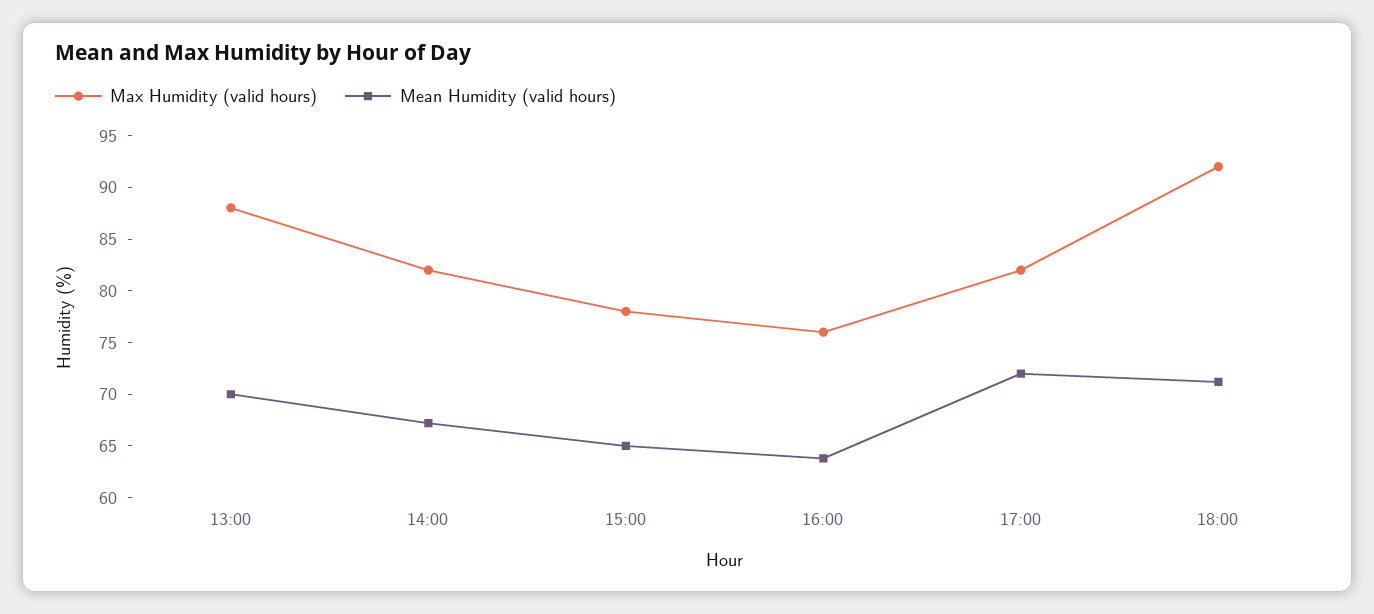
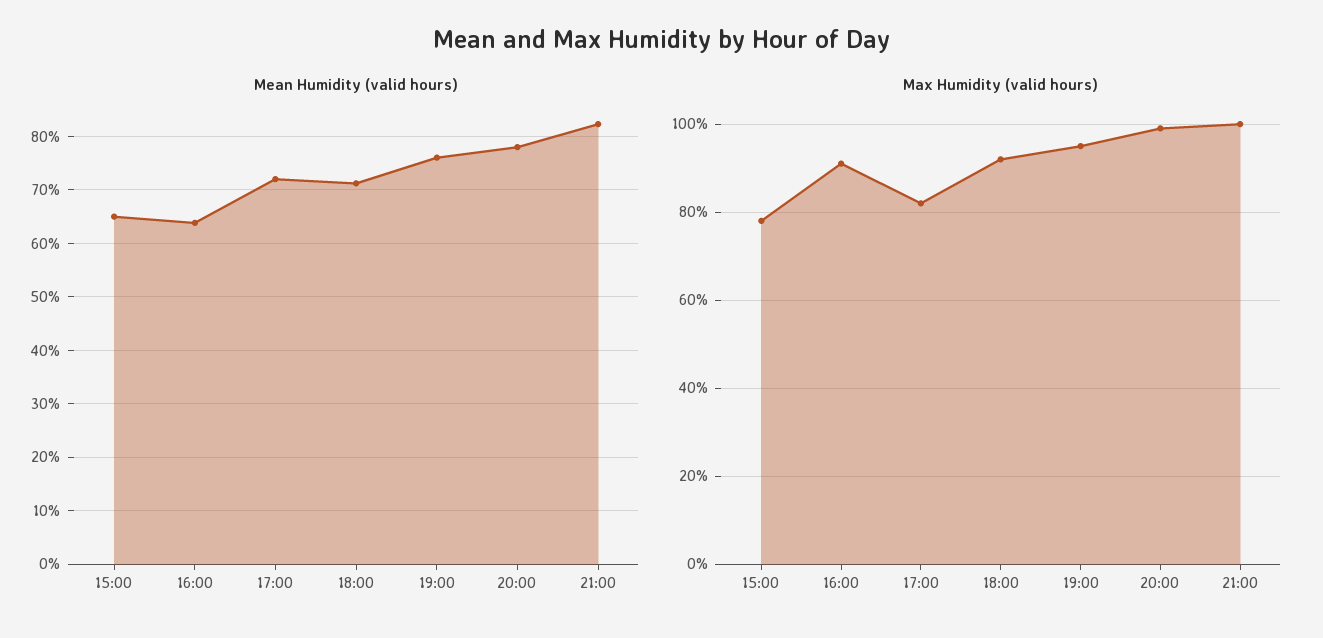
Max Humidity (valid hours), 13:00: 88 -> none
Mean Humidity (valid hours), 13:00: 70 -> none
Max Humidity (valid hours), 14:00: 82 -> none
Mean Humidity (valid hours), 14:00: 67 -> none
Max Humidity (valid hours), 16:00: 76 -> 90
Mean Humidity (valid hours), 19:00: none -> 76
Mean Humidity (valid hours), 20:00: none -> 78
Mean Humidity (valid hours), 21:00: none -> 82
Max Humidity (valid hours), 19:00: none -> 95
Max Humidity (valid hours), 20:00: none -> 100
Max Humidity (valid hours), 21:00: none -> 100

